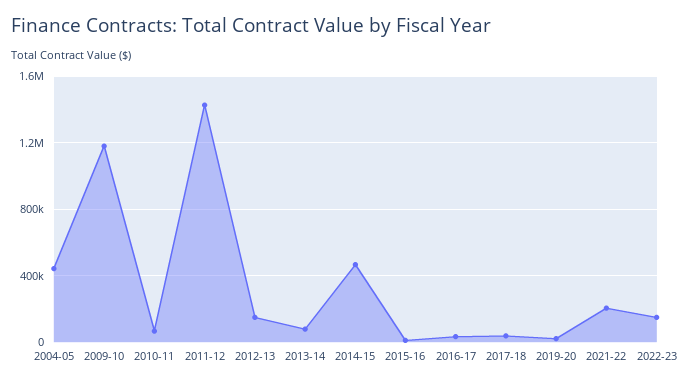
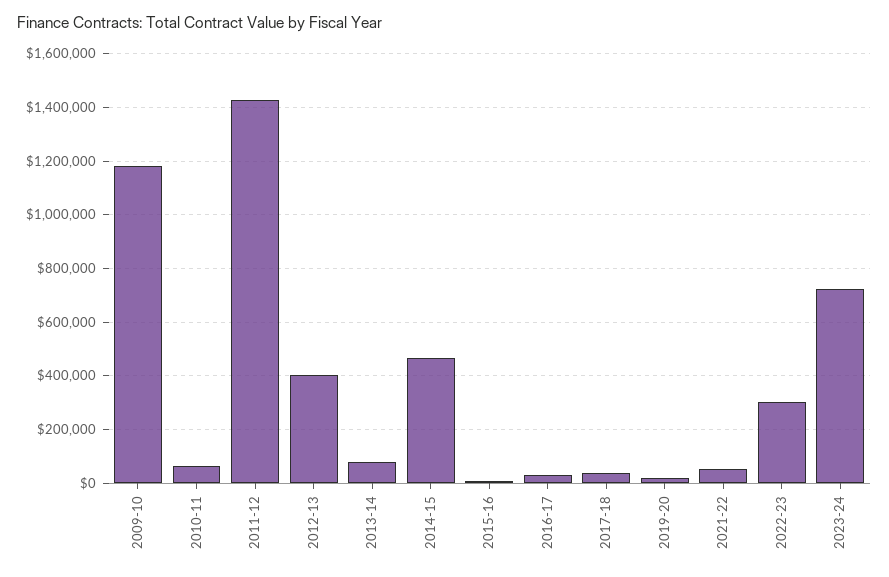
2004-05: 450000 -> none
2012-13: 150000 -> 400000
2021-22: 200000 -> 50000
2022-23: 150000 -> 300000
2023-24: none -> 725000

